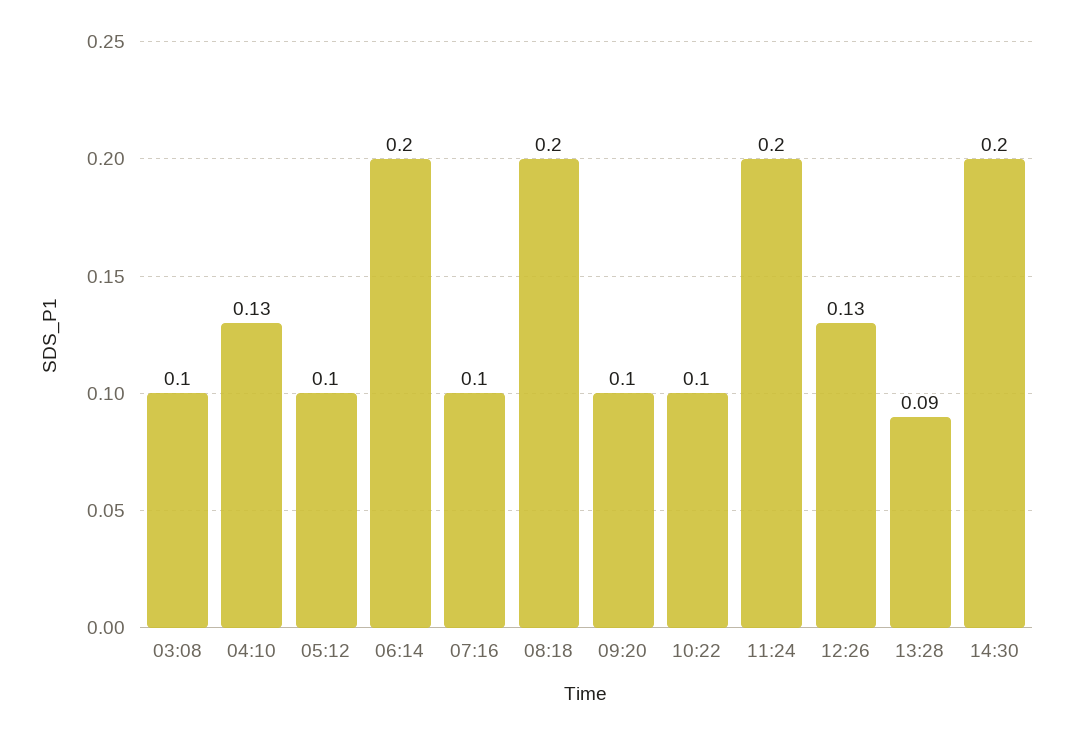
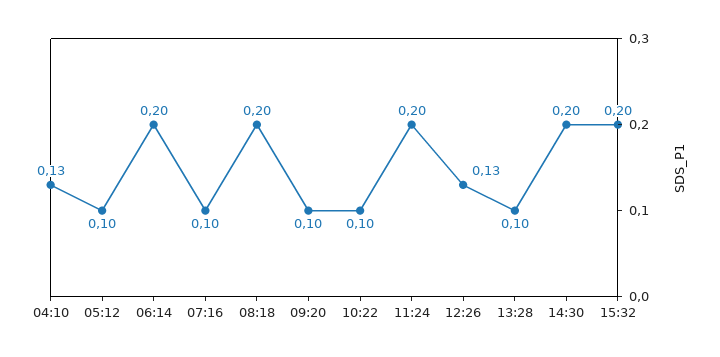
03:08: 0.1 -> none
13:28: 0.09 -> 0.1
15:32: none -> 0.2

